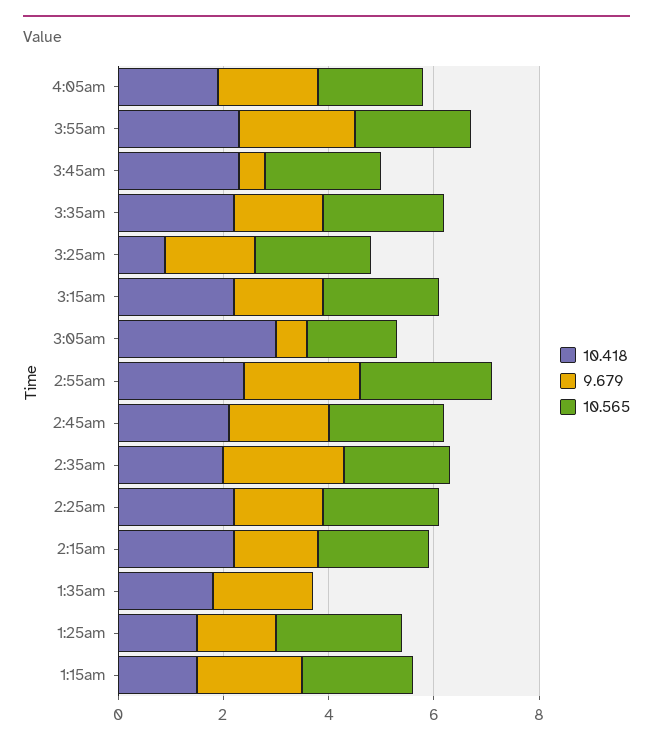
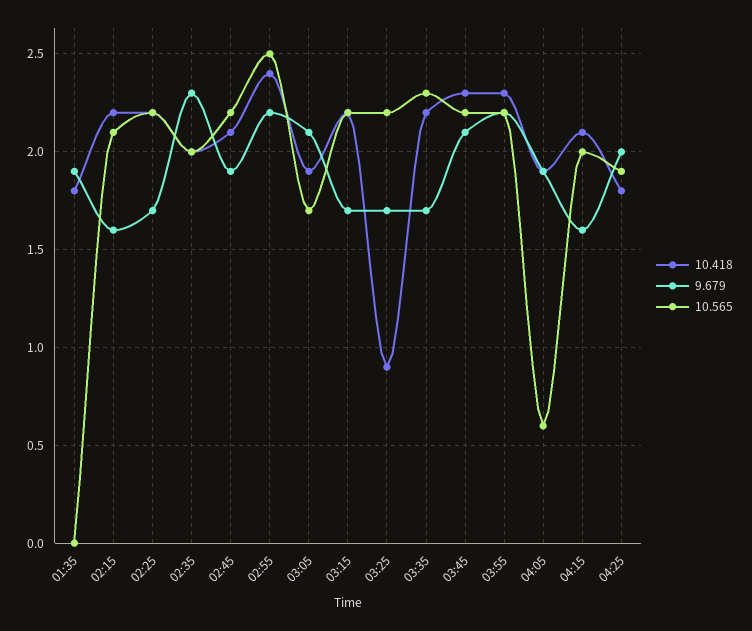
10.565, 4:05am: 2 -> 0.6
9.679, 3:45am: 0.5 -> 2.1
10.418, 3:05am: 3 -> 1.9
9.679, 3:05am: 0.5 -> 2.1
10.418, 1:25am: 1.5 -> none
9.679, 1:25am: 1.5 -> none
10.565, 1:25am: 2.5 -> none
10.418, 1:15am: 1.5 -> none
9.679, 1:15am: 2 -> none
10.565, 1:15am: 2 -> none
10.418, 04:15: none -> 2.1
9.679, 04:15: none -> 1.6
10.565, 04:15: none -> 2
10.418, 04:25: none -> 1.8
9.679, 04:25: none -> 2
10.565, 04:25: none -> 1.9

